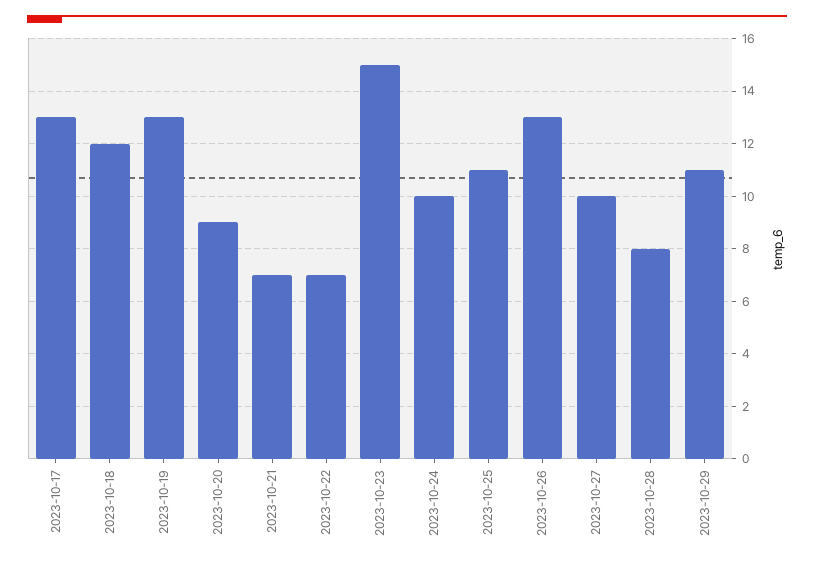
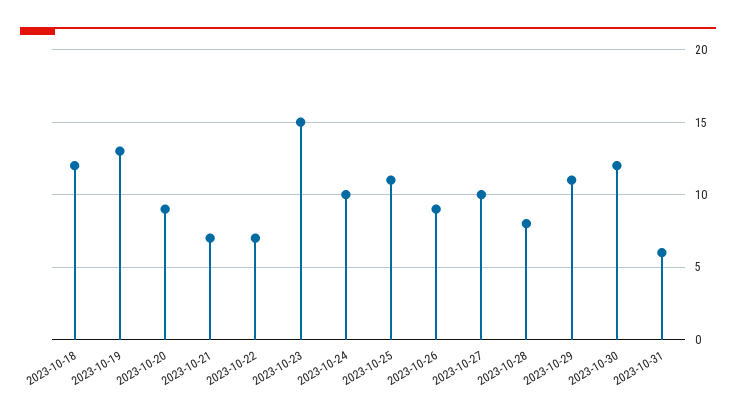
2023-10-17: 13 -> none
2023-10-26: 13 -> 9
2023-10-30: none -> 12
2023-10-31: none -> 6

